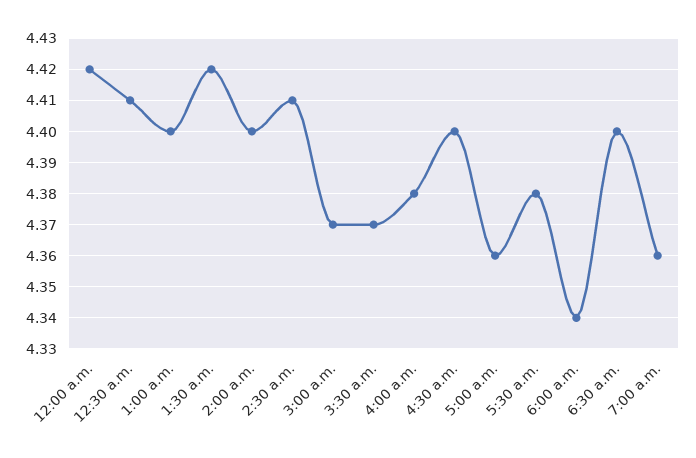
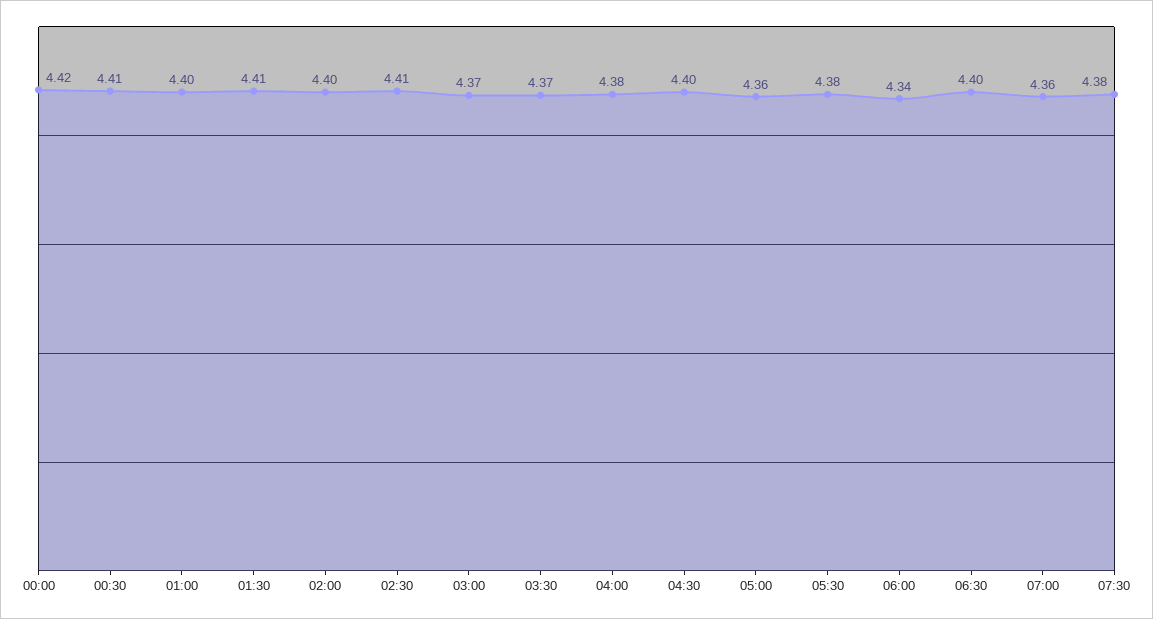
1:30 a.m.: 4.42 -> 4.41
07:30: none -> 4.38

